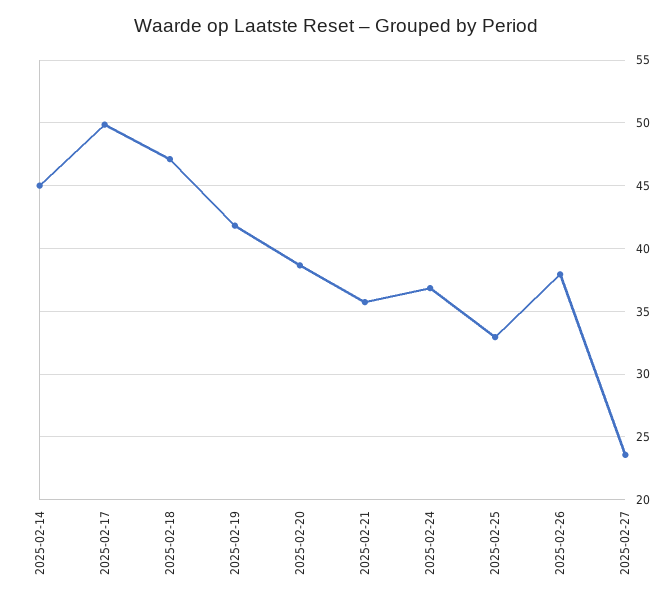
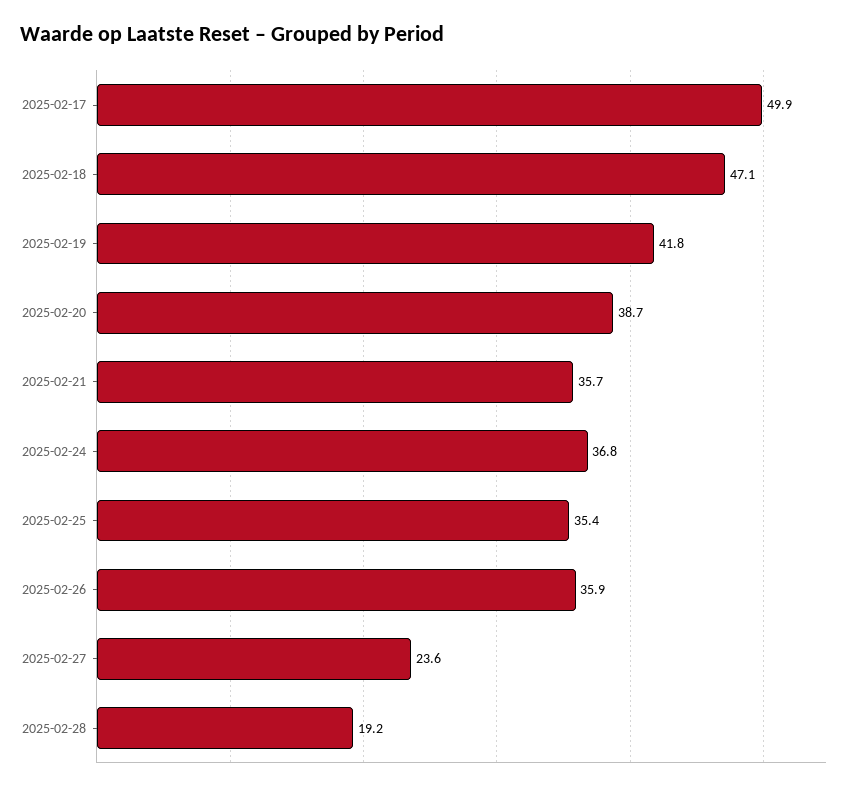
2025-02-14: 45 -> none
2025-02-25: 33 -> 35.4
2025-02-26: 38 -> 35.9
2025-02-28: none -> 19.2

